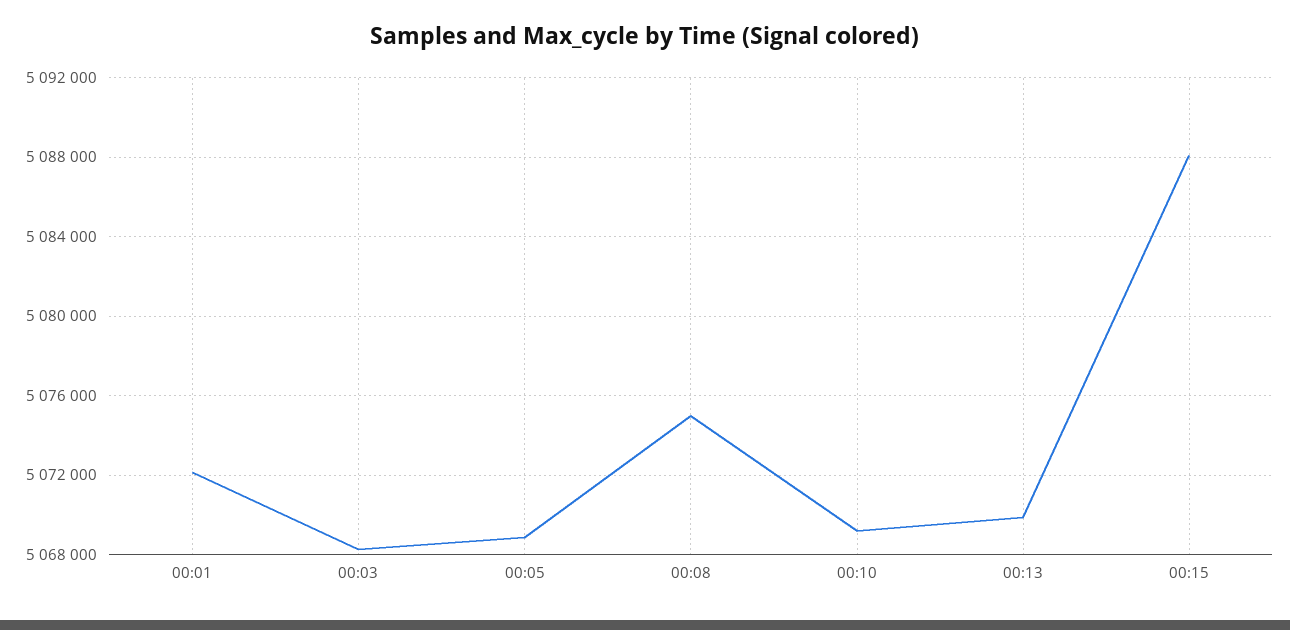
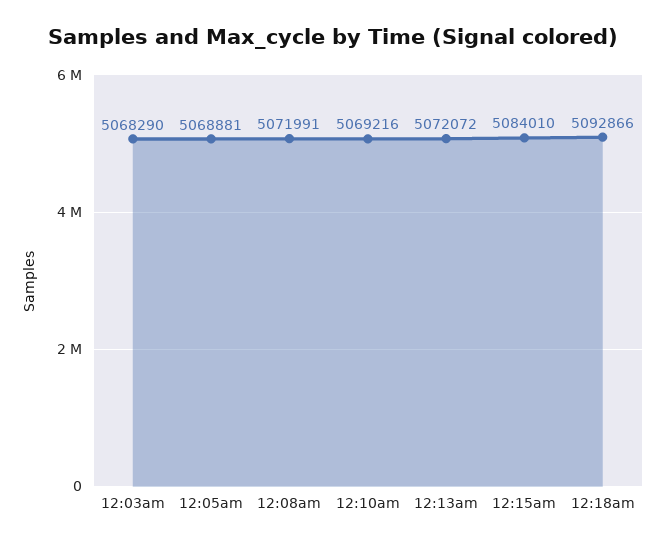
00:01: 5072000 -> none
00:08: 5075000 -> 5071991
00:13: 5070000 -> 5072072
00:15: 5088000 -> 5084010
12:18am: none -> 5092866

